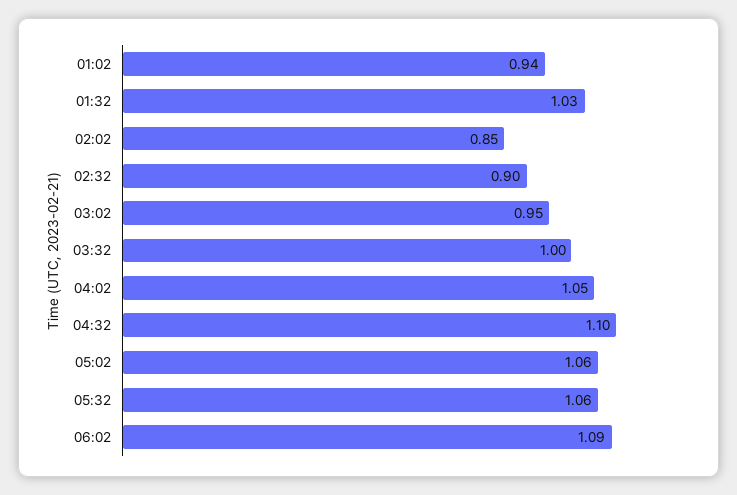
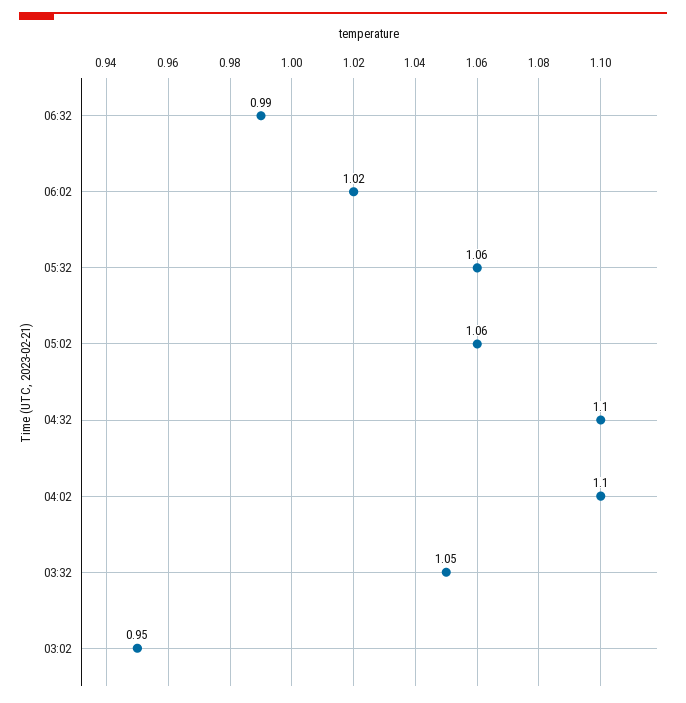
01:02: 0.94 -> none
01:32: 1.03 -> none
02:02: 0.85 -> none
02:32: 0.9 -> none
03:32: 1 -> 1.05
04:02: 1.05 -> 1.1
06:02: 1.09 -> 1.02
06:32: none -> 0.99

